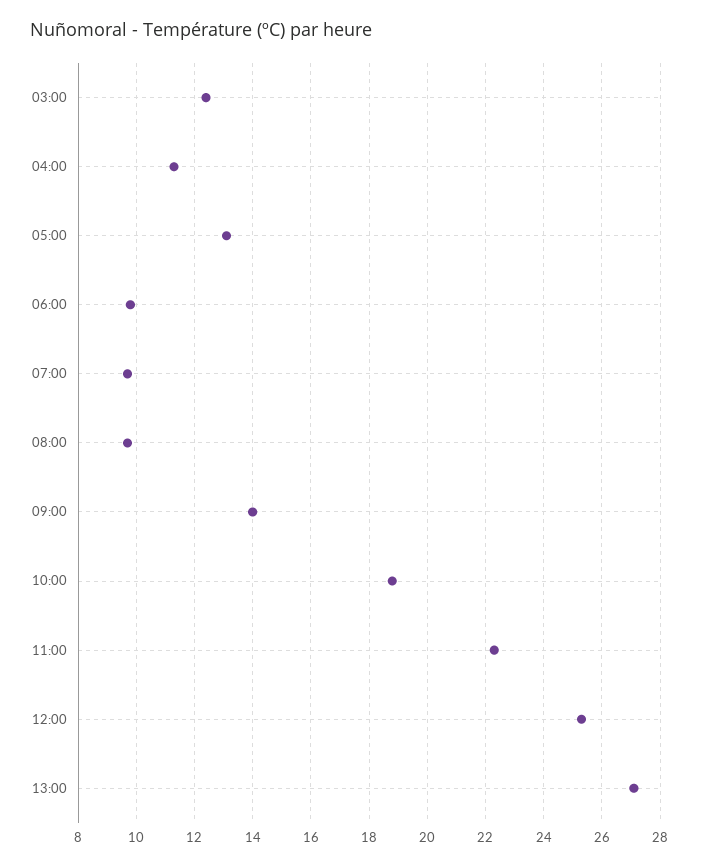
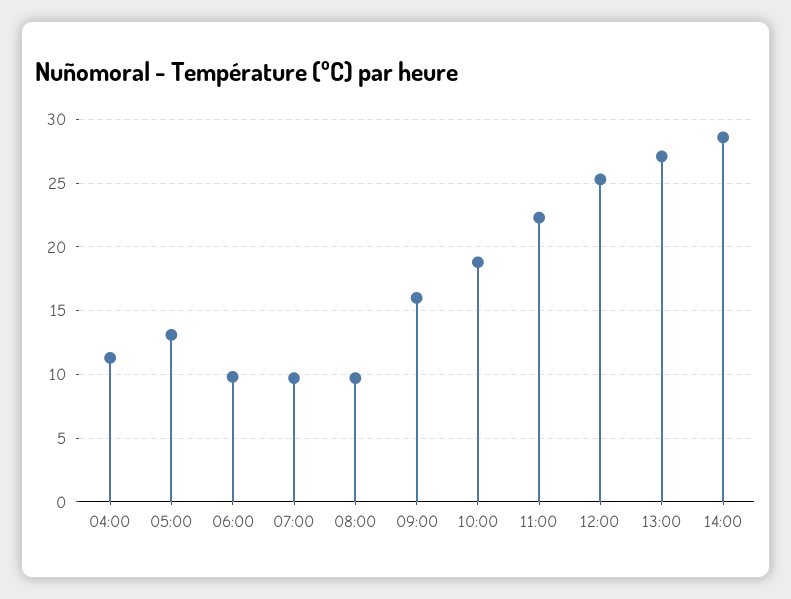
03:00: 12.5 -> none
09:00: 14 -> 16
14:00: none -> 28.5

